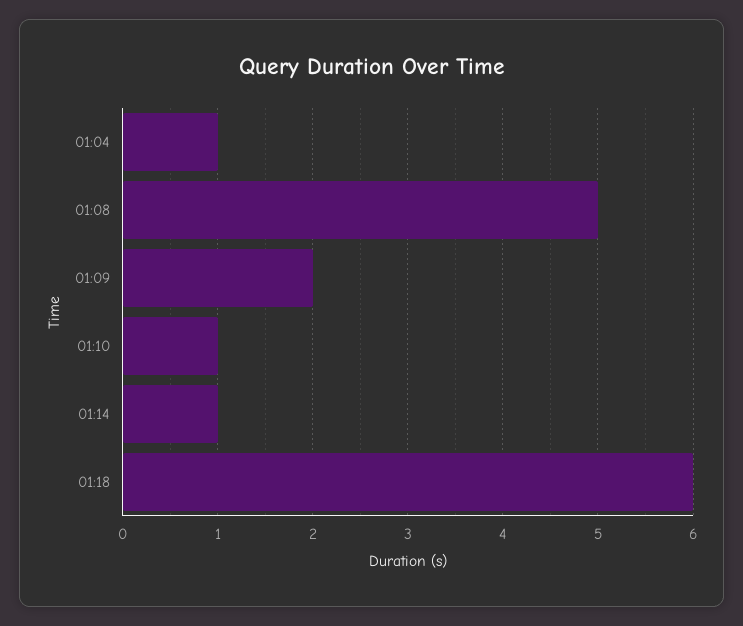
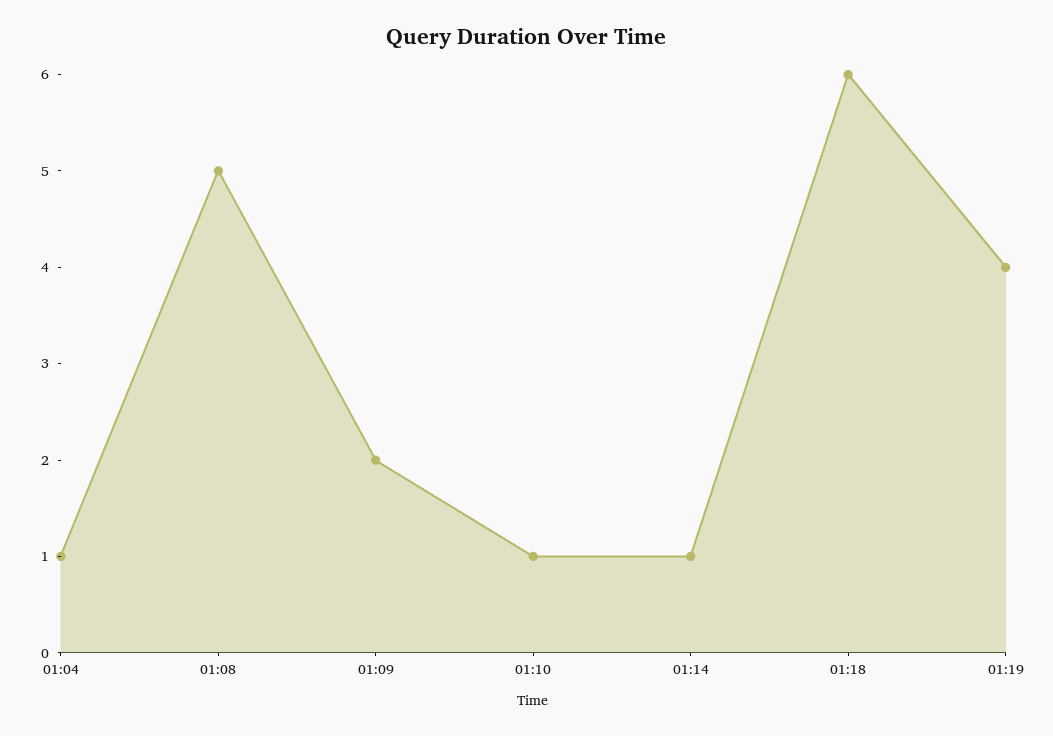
01:19: none -> 4

